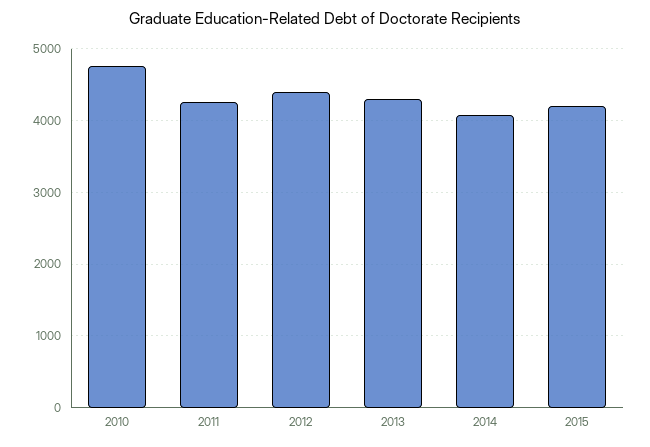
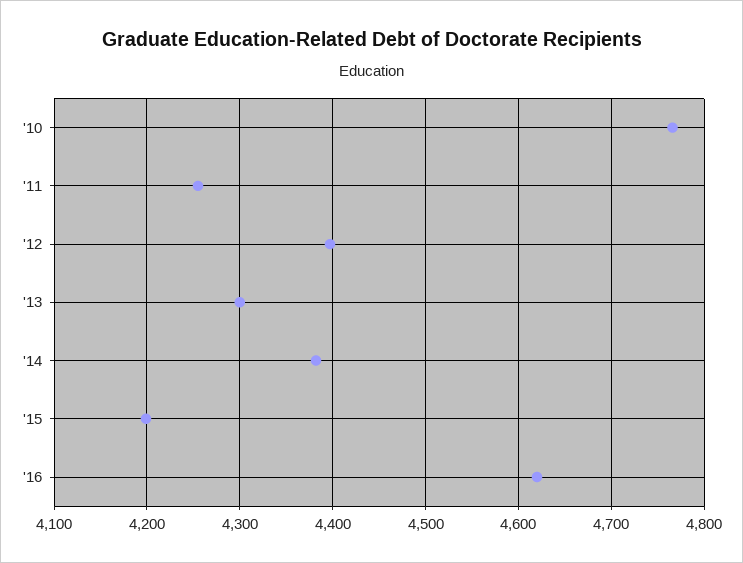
2014: 4100 -> 4380
'16: none -> 4620

